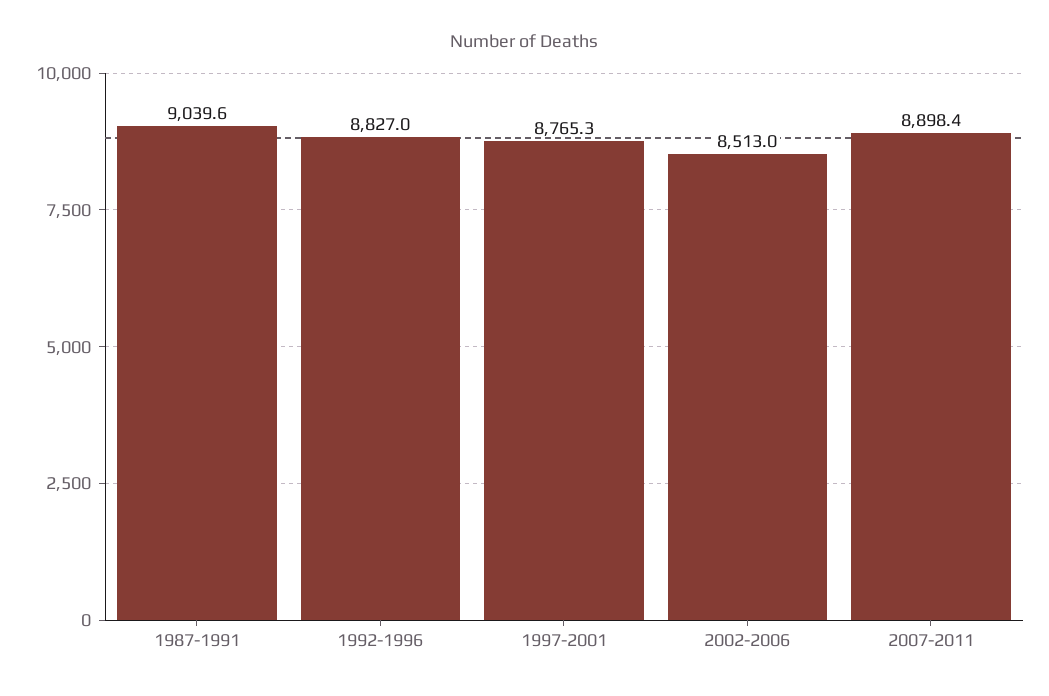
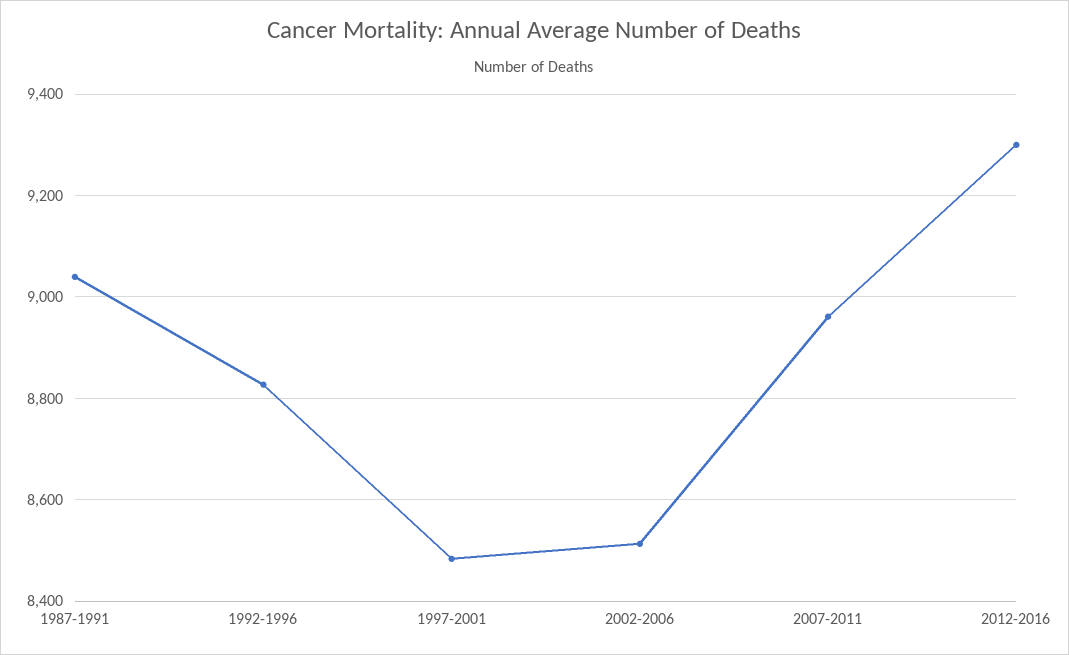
1997-2001: 8765.3 -> 8480
2007-2011: 8898.4 -> 8960
2012-2016: none -> 9300

